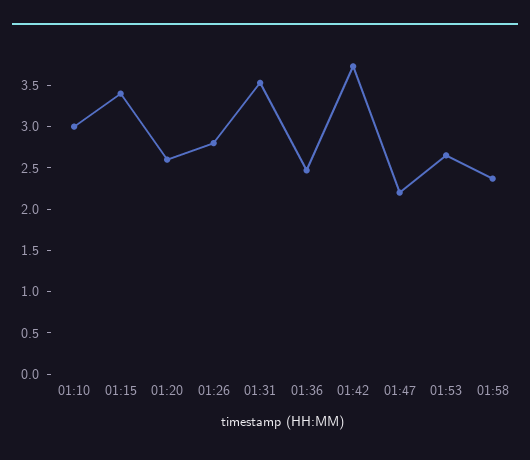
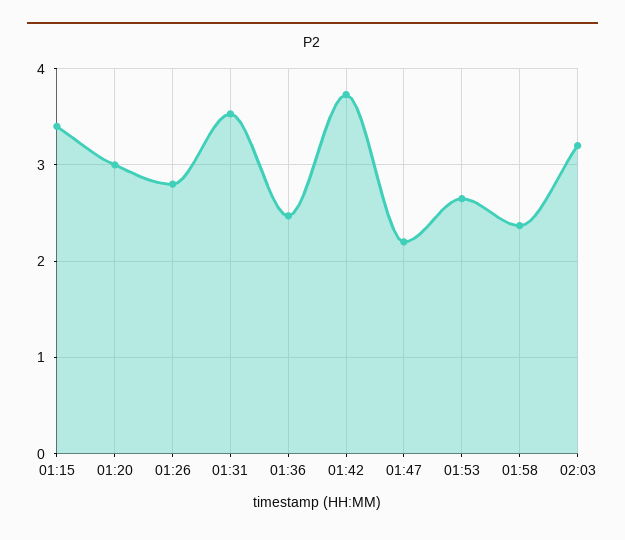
01:10: 3 -> none
01:20: 2.6 -> 3
02:03: none -> 3.2

